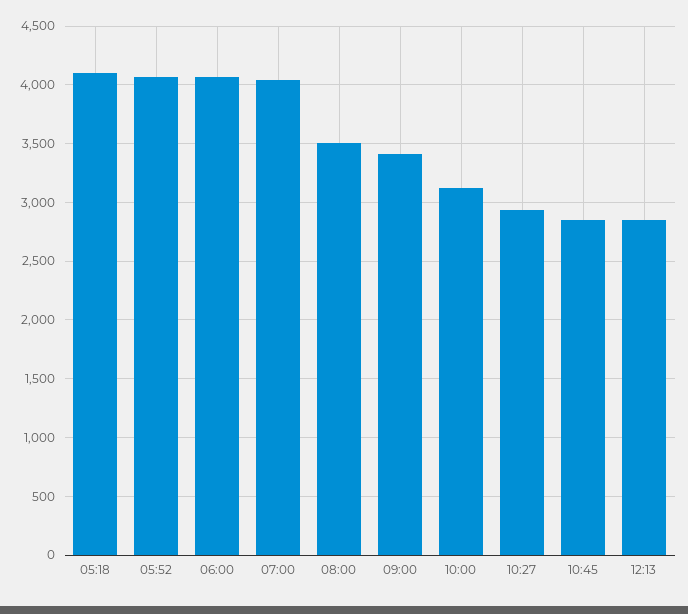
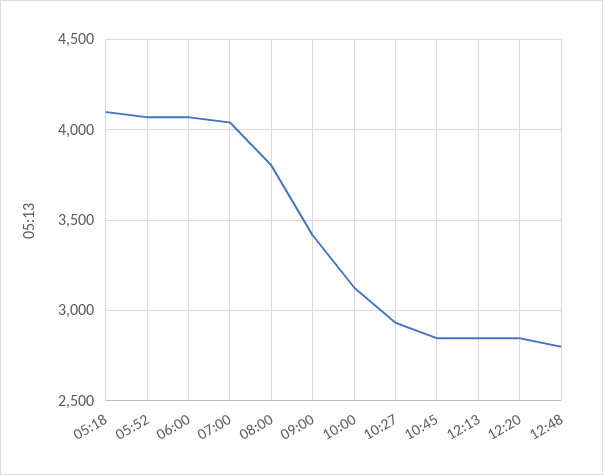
08:00: 3500 -> 3800
12:20: none -> 2850
12:48: none -> 2800

